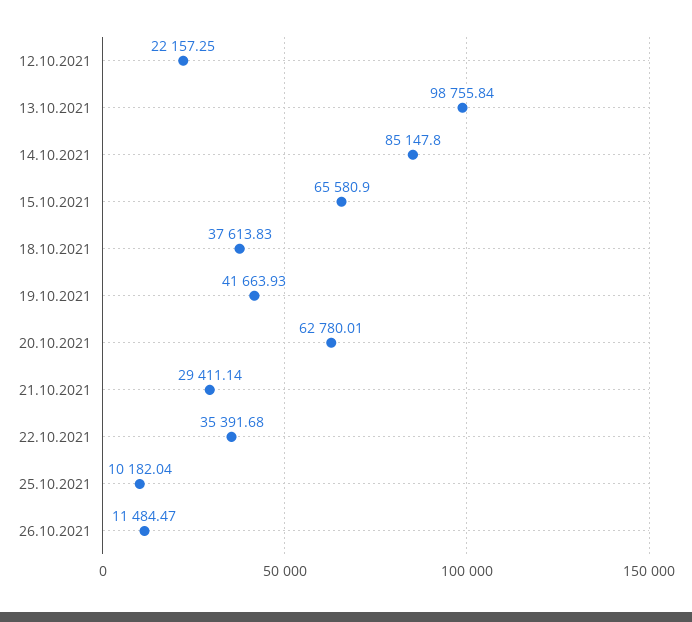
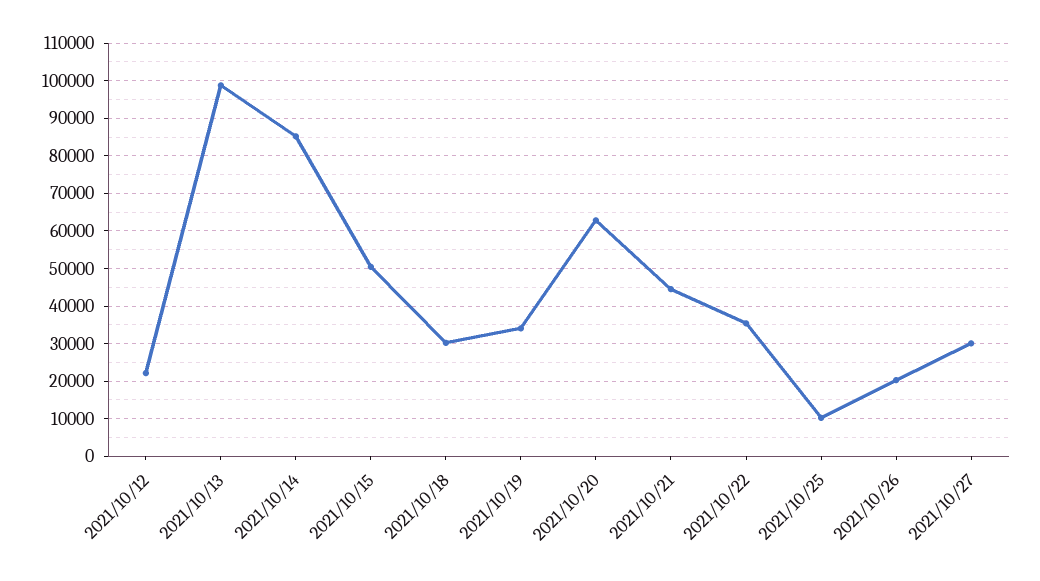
15.10.2021: 65580.9 -> 50000
18.10.2021: 37613.83 -> 30000
19.10.2021: 41663.93 -> 34000
21.10.2021: 29411.14 -> 44000
26.10.2021: 11484.47 -> 20000
2021/10/27: none -> 30000

